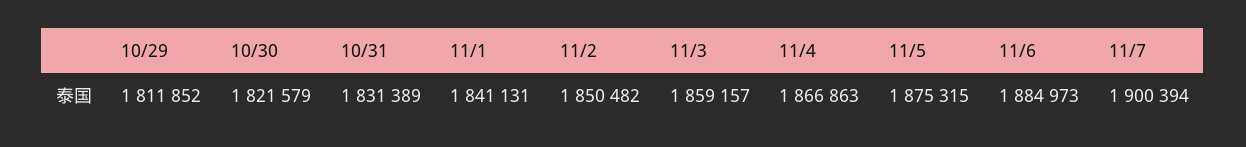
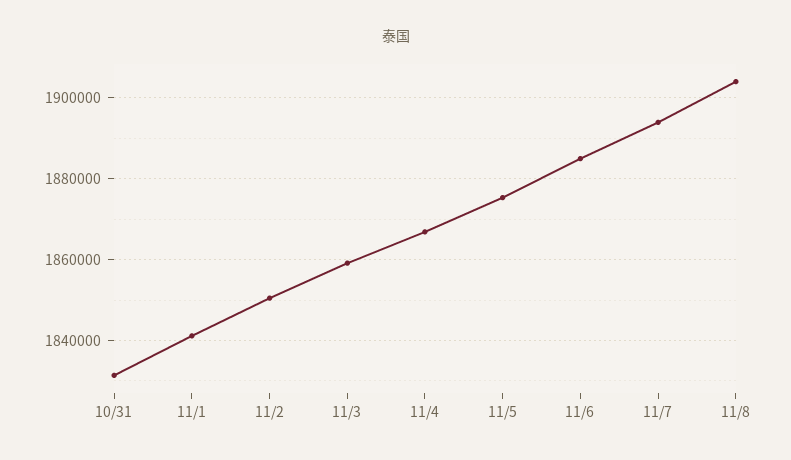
10/29: 1811852 -> none
10/30: 1821579 -> none
11/7: 1900394 -> 1894000
11/8: none -> 1904000

